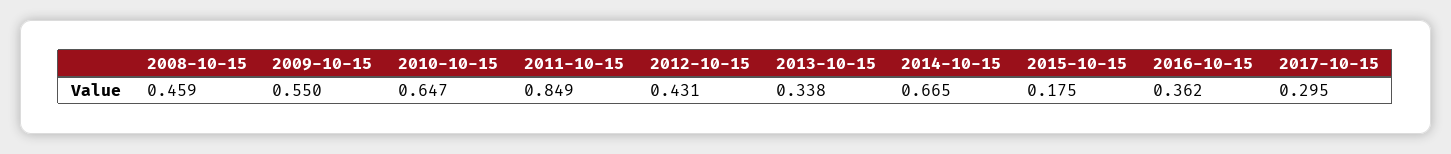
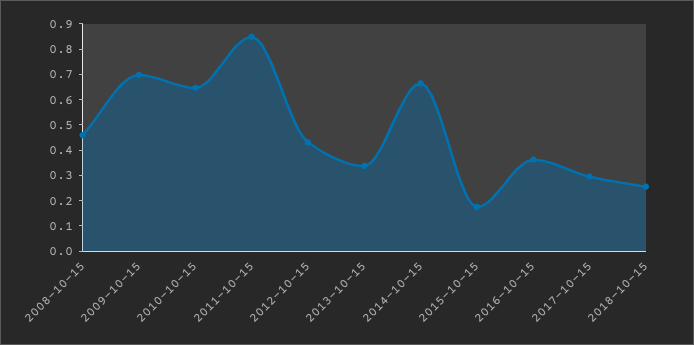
2009-10-15: 0.55 -> 0.7
2018-10-15: none -> 0.25

